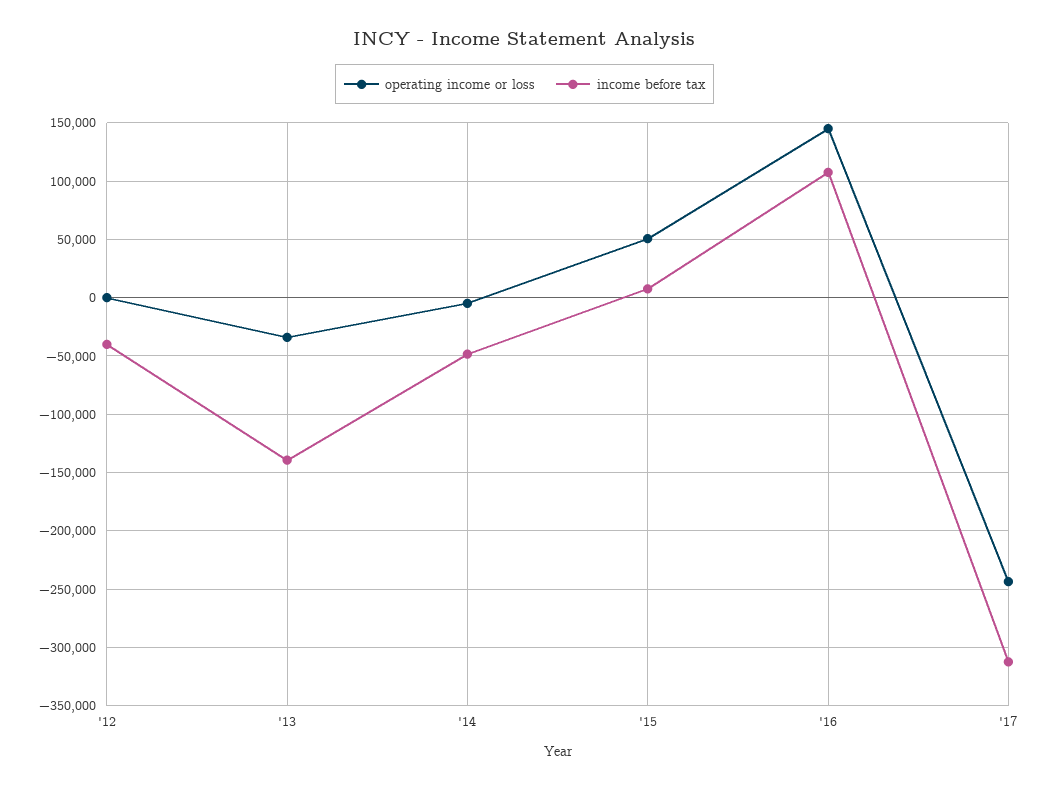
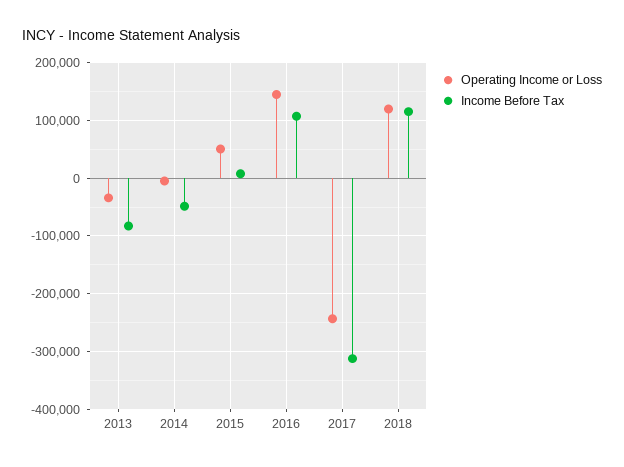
operating income or loss, '12: 0 -> none
income before tax, '12: -40000 -> none
income before tax, '13: -140000 -> -80000
operating income or loss, 2018: none -> 120000
income before tax, 2018: none -> 120000

